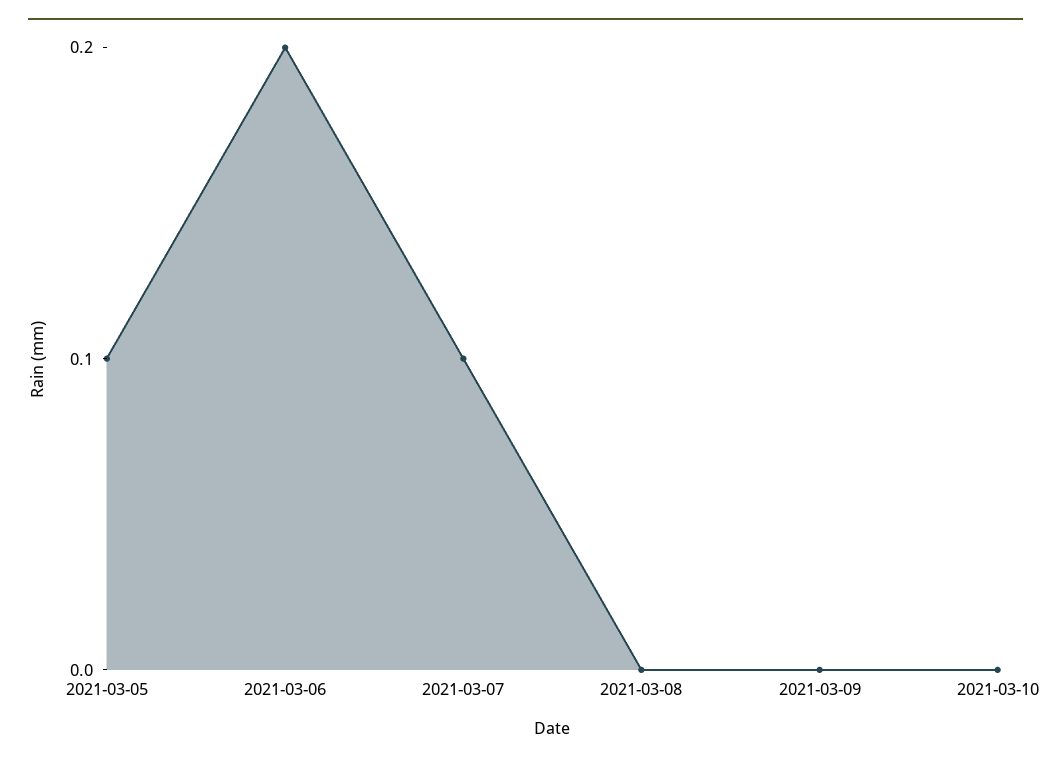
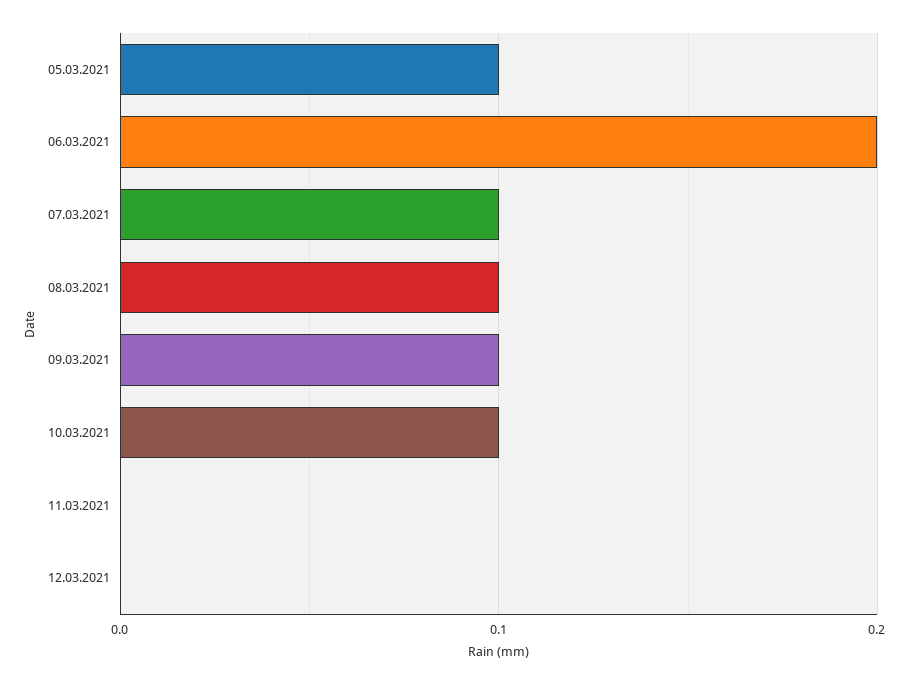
2021-03-08: 0 -> 0.1
2021-03-09: 0 -> 0.1
2021-03-10: 0 -> 0.1
11.03.2021: none -> 0
12.03.2021: none -> 0

